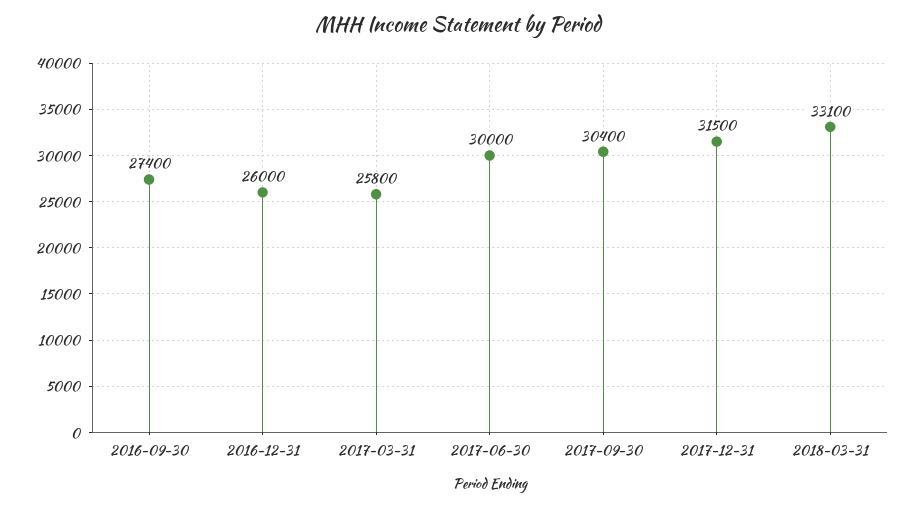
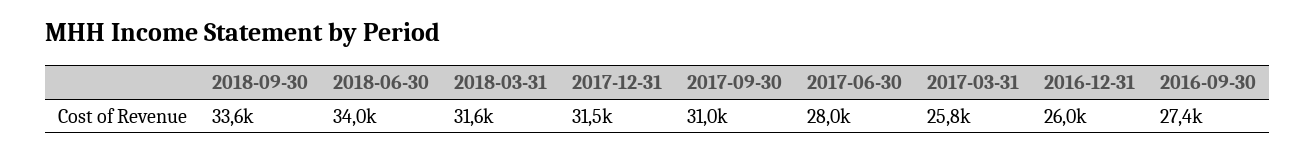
2017-06-30: 30000 -> 28000
2017-09-30: 30400 -> 31000
2018-03-31: 33100 -> 31600
2018-09-30: none -> 33600
2018-06-30: none -> 34000

